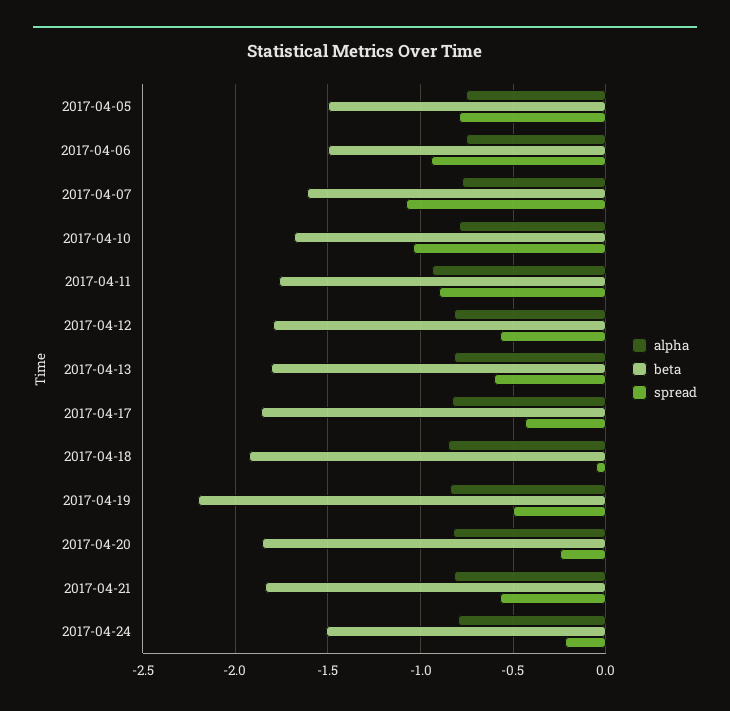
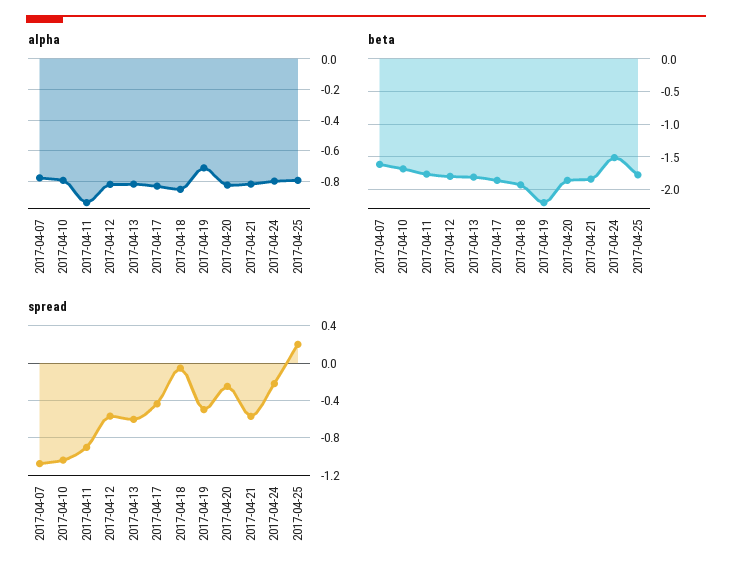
alpha, 2017-04-05: -0.75 -> none
beta, 2017-04-05: -1.5 -> none
spread, 2017-04-05: -0.8 -> none
alpha, 2017-04-06: -0.75 -> none
beta, 2017-04-06: -1.5 -> none
spread, 2017-04-06: -0.95 -> none
alpha, 2017-04-19: -0.85 -> -0.7
alpha, 2017-04-25: none -> -0.8
beta, 2017-04-25: none -> -1.8
spread, 2017-04-25: none -> 0.2

